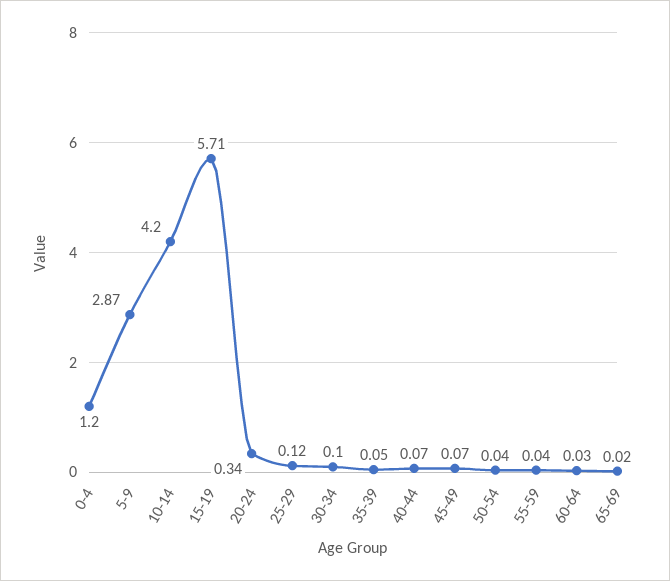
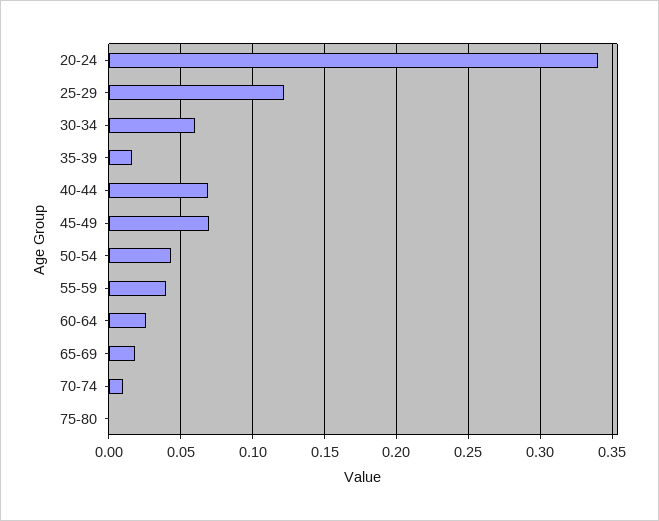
0-4: 1.2 -> none
5-9: 2.87 -> none
10-14: 4.2 -> none
15-19: 5.71 -> none
30-34: 0.1 -> 0.06
35-39: 0.05 -> 0.015
70-74: none -> 0.01
75-80: none -> 0

